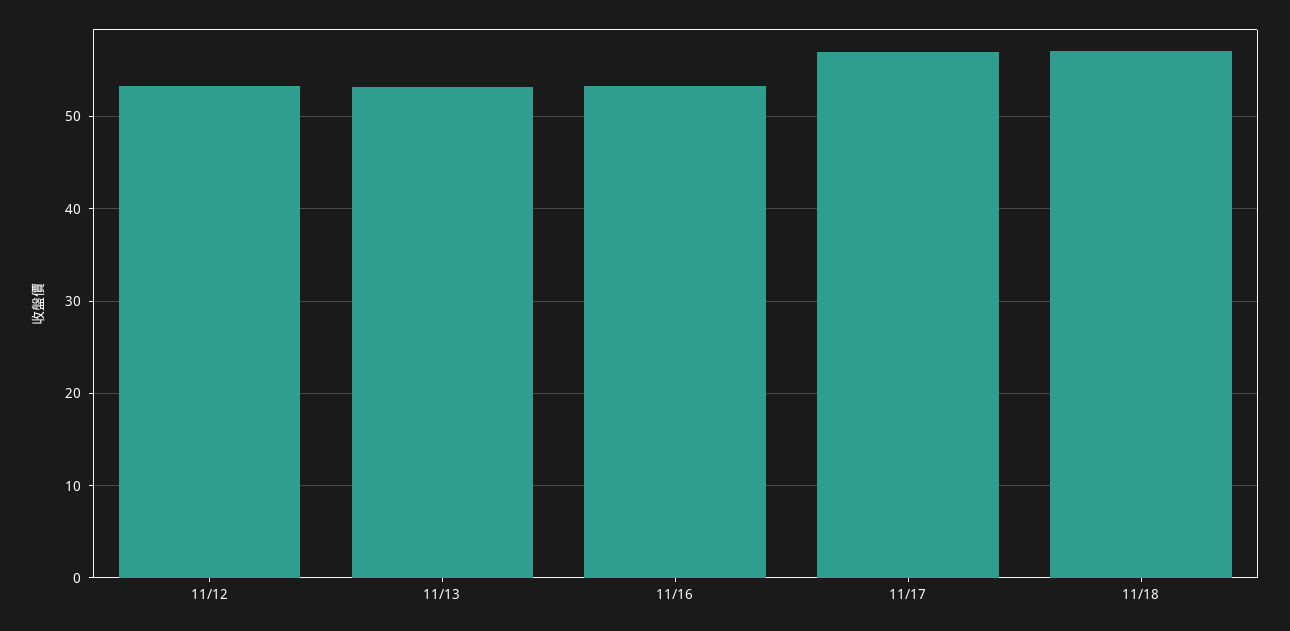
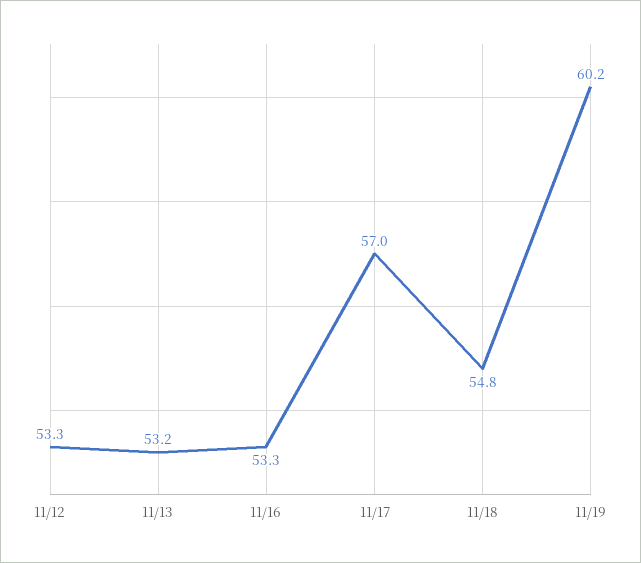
11/18: 57 -> 54.8
11/19: none -> 60.2

